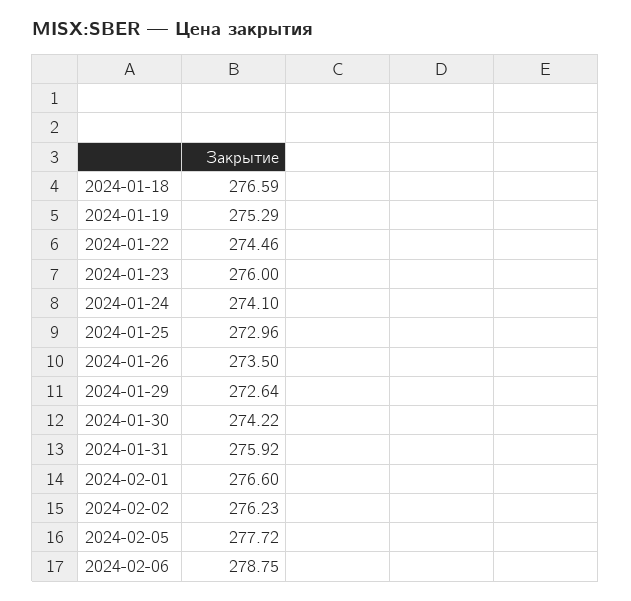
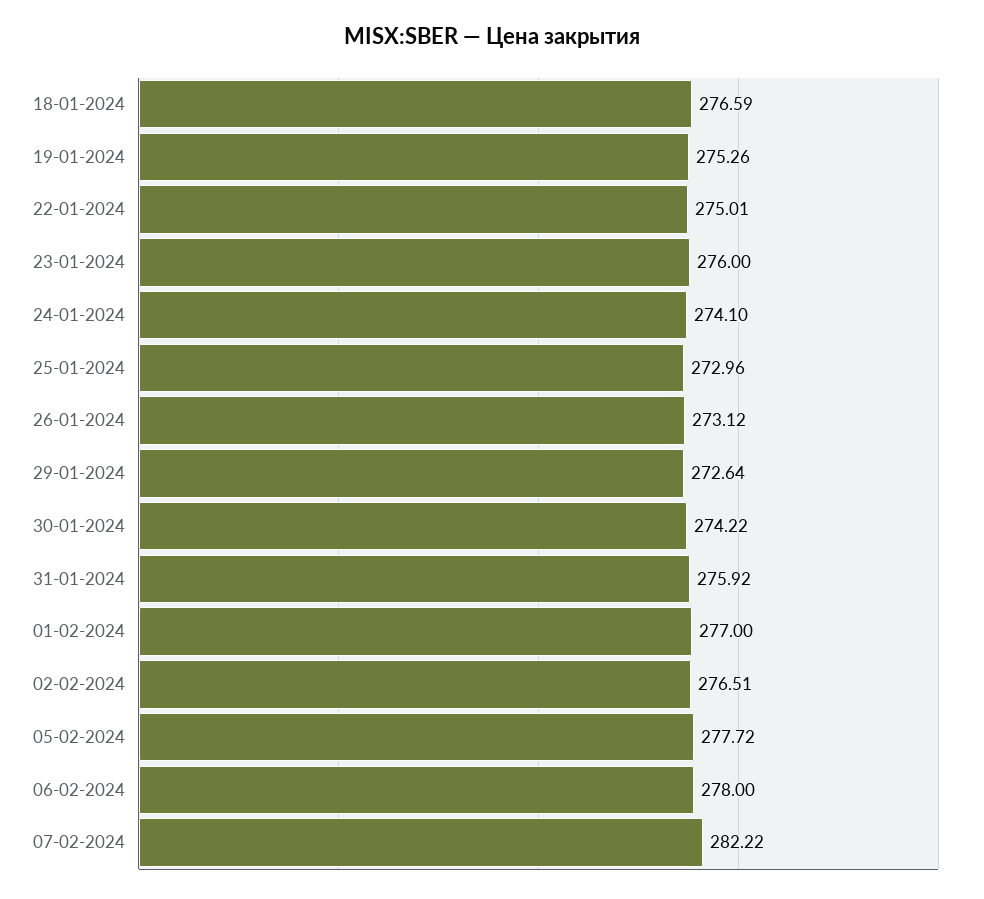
2024-01-19: 275.29 -> 275.26
2024-01-22: 274.46 -> 275.01
2024-01-26: 273.5 -> 273.12
2024-02-01: 276.6 -> 277
2024-02-02: 276.23 -> 276.51
2024-02-06: 278.75 -> 278
07-02-2024: none -> 282.22

